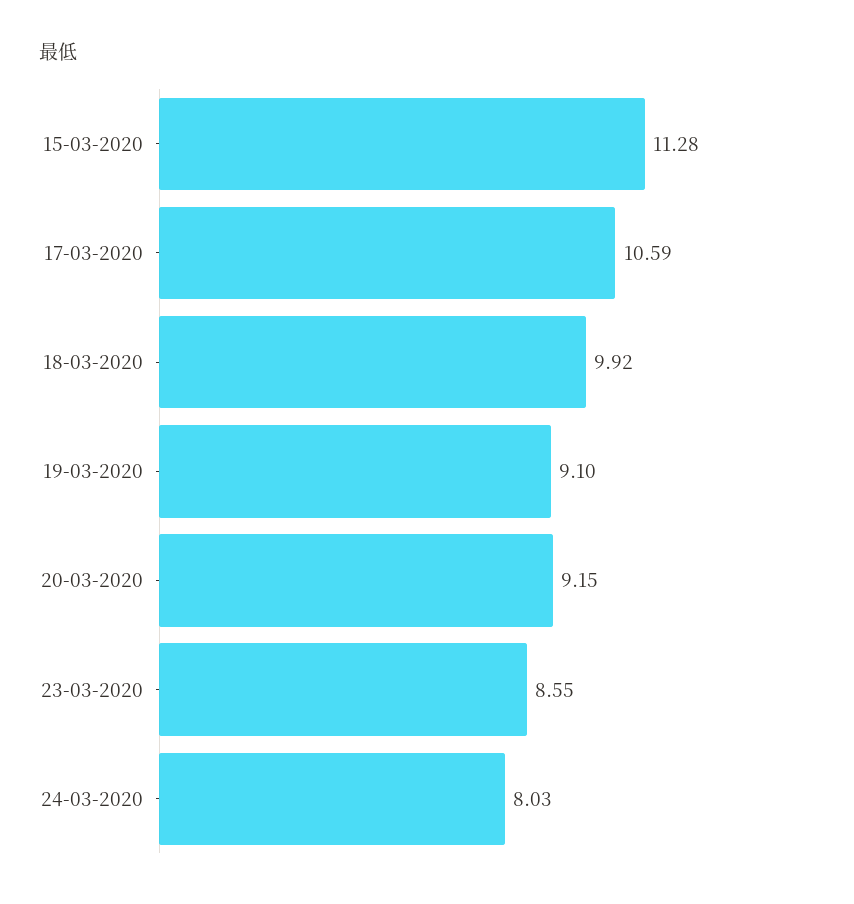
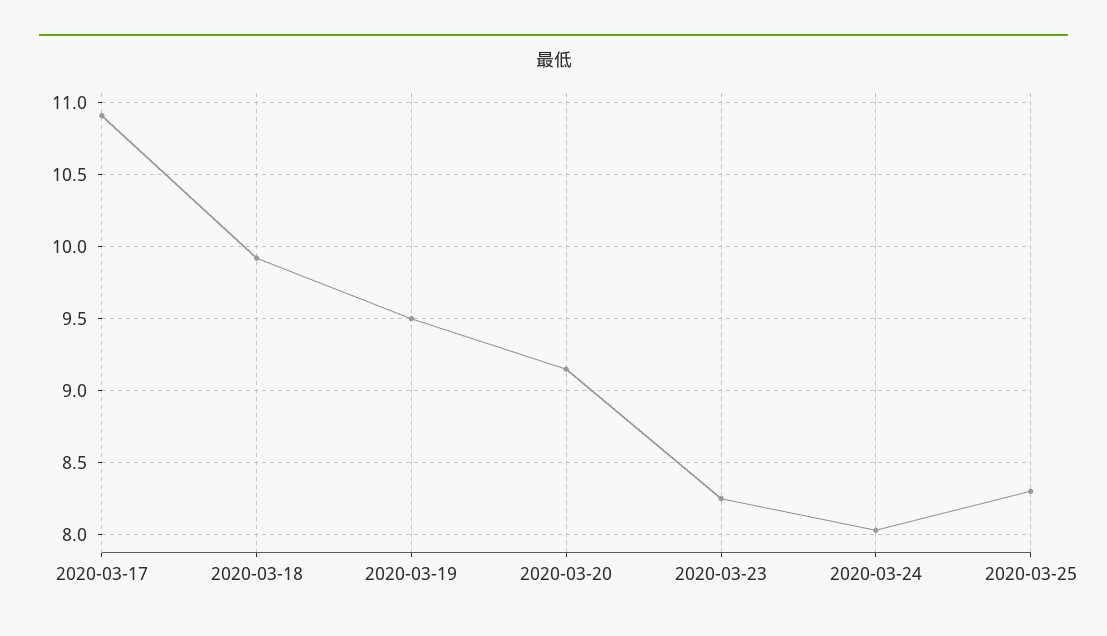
15-03-2020: 11.28 -> none
17-03-2020: 10.59 -> 10.9
19-03-2020: 9.1 -> 9.5
23-03-2020: 8.55 -> 8.25
2020-03-25: none -> 8.3

